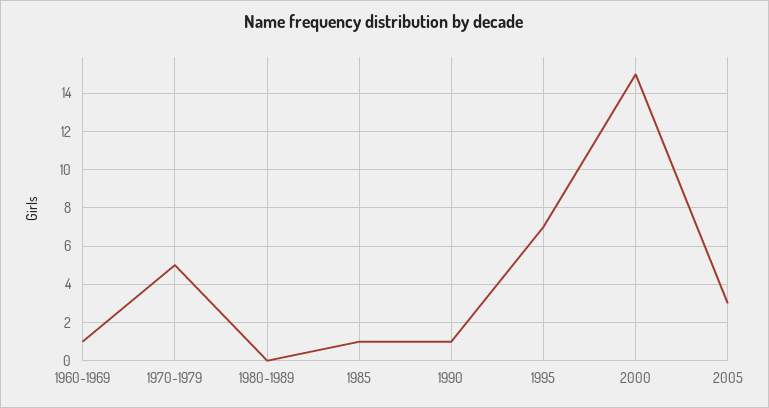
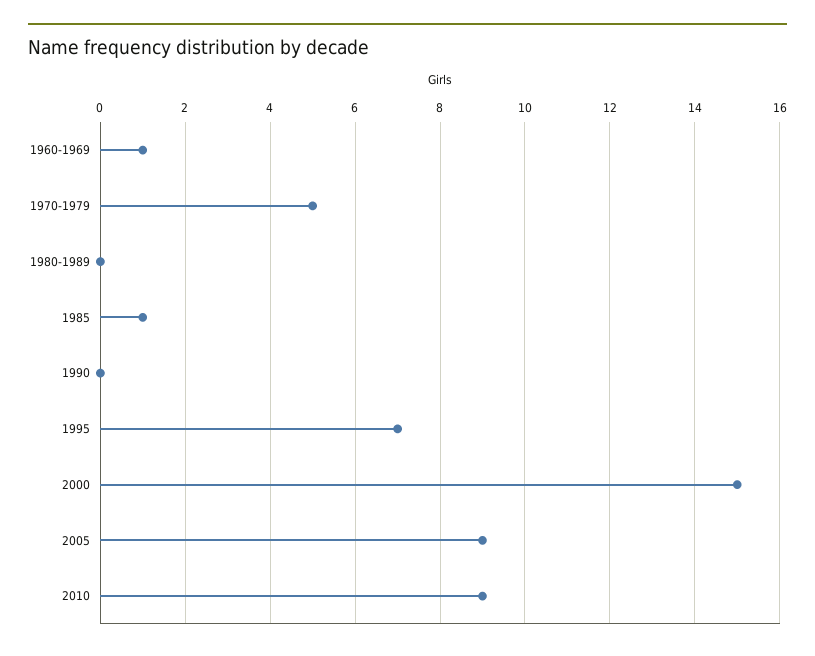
1990: 1 -> 0
2005: 3 -> 9
2010: none -> 9

